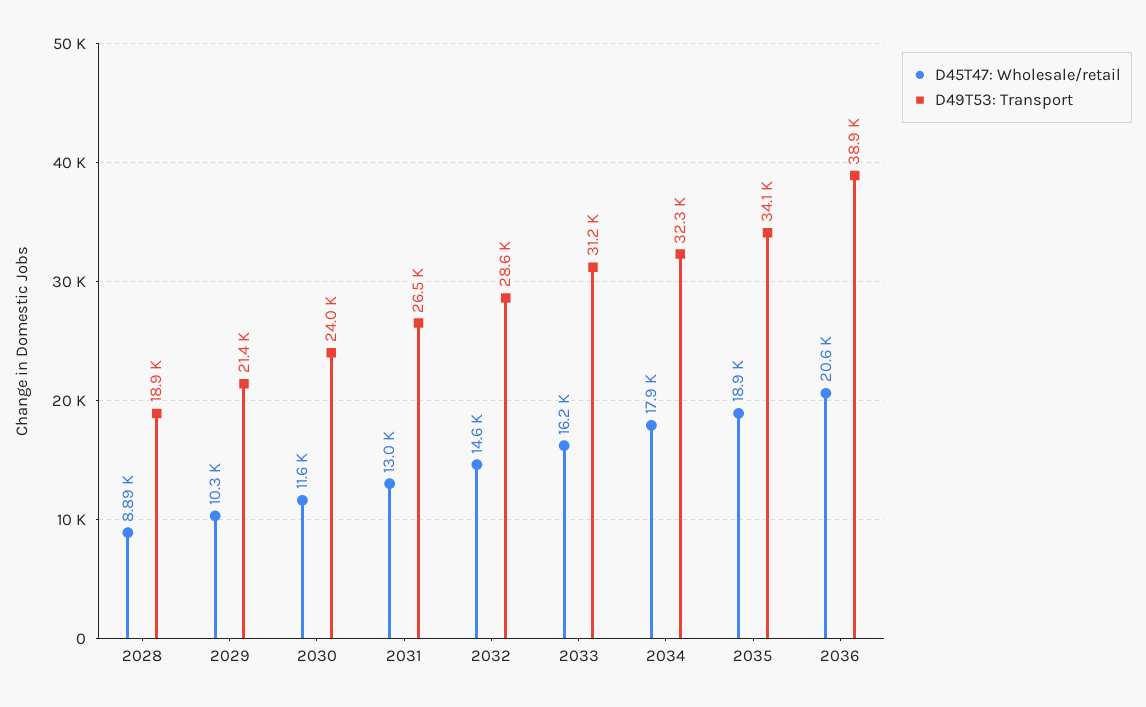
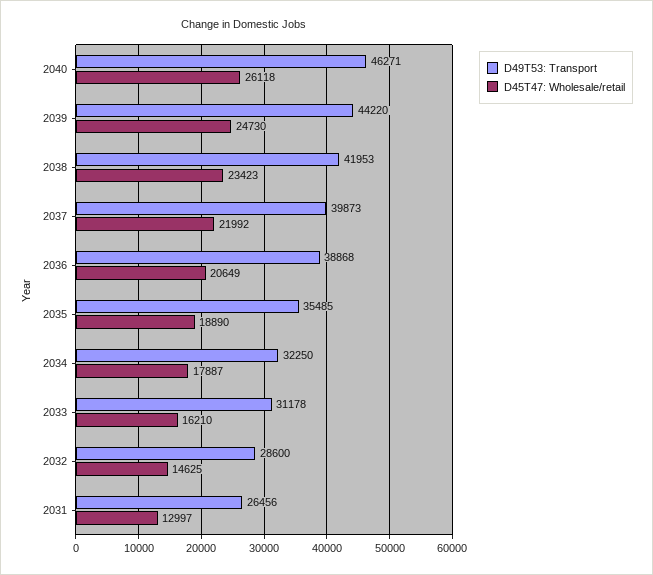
D45T47: Wholesale/retail, 2028: 8890 -> none
D49T53: Transport, 2028: 18900 -> none
D45T47: Wholesale/retail, 2029: 10300 -> none
D49T53: Transport, 2029: 21400 -> none
D45T47: Wholesale/retail, 2030: 11600 -> none
D49T53: Transport, 2030: 24000 -> none
D49T53: Transport, 2035: 34100 -> 35485
D49T53: Transport, 2040: none -> 46271
D45T47: Wholesale/retail, 2040: none -> 26118
D49T53: Transport, 2039: none -> 44220
D45T47: Wholesale/retail, 2039: none -> 24730
D49T53: Transport, 2038: none -> 41953
D45T47: Wholesale/retail, 2038: none -> 23423
D49T53: Transport, 2037: none -> 39873
D45T47: Wholesale/retail, 2037: none -> 21992

